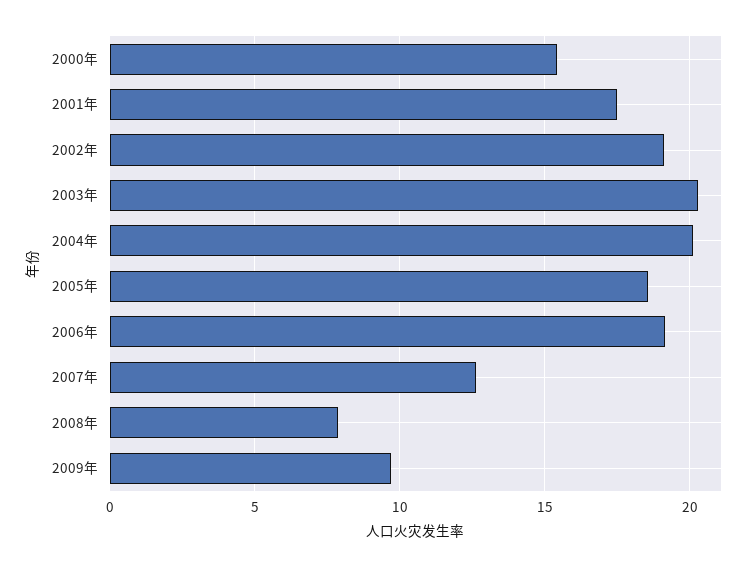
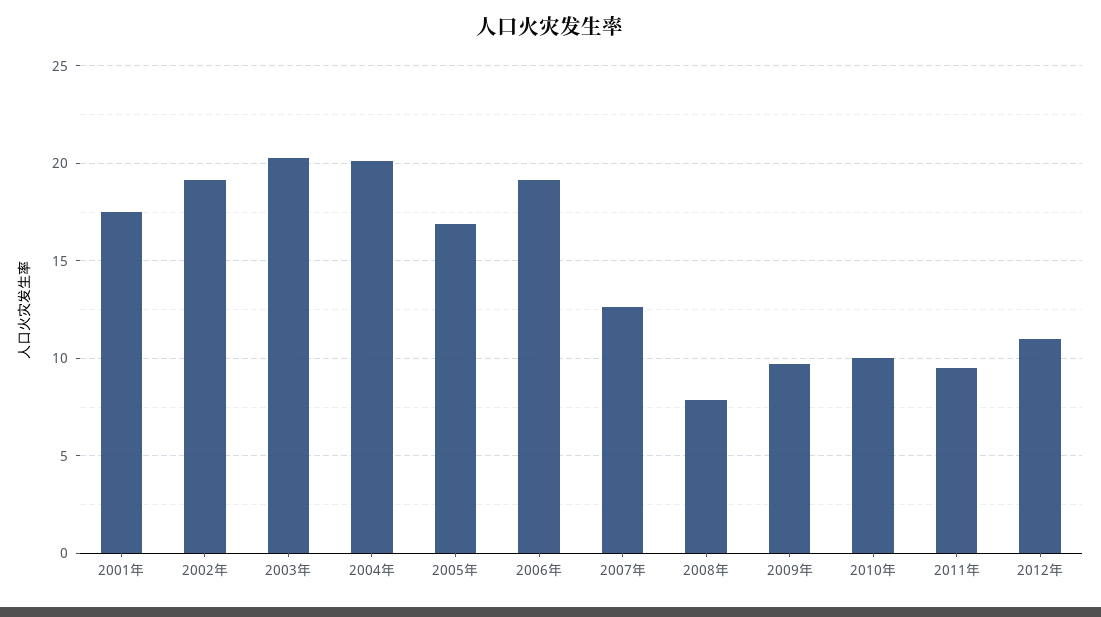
2000年: 15.5 -> none
2005年: 18.5 -> 17
2010年: none -> 10
2011年: none -> 9.5
2012年: none -> 11

